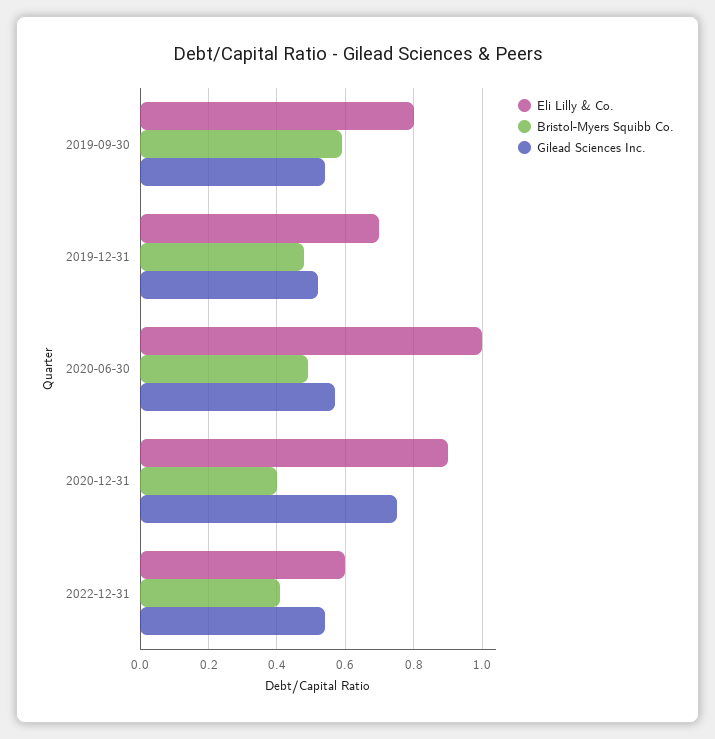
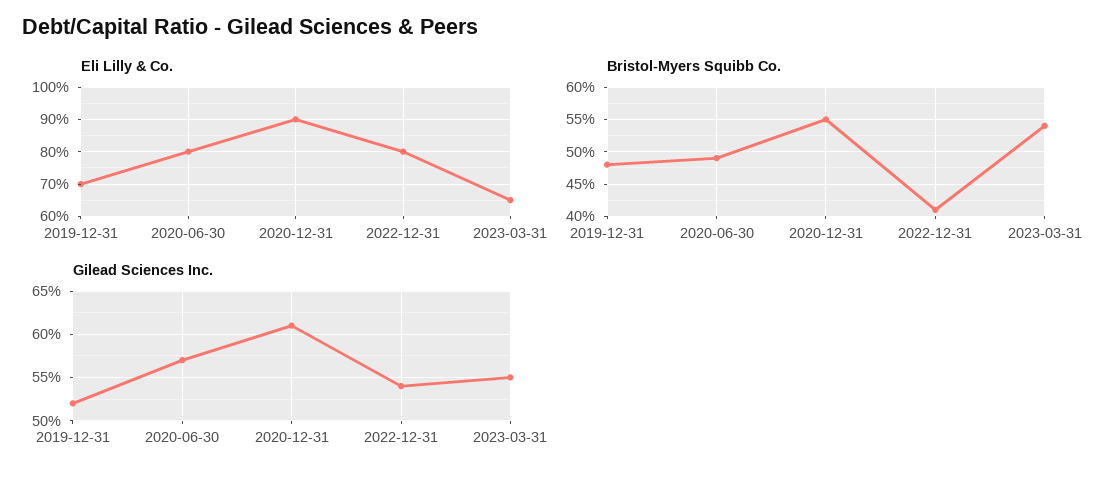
Eli Lilly & Co., 2019-09-30: 0.8 -> none
Bristol-Myers Squibb Co., 2019-09-30: 0.6 -> none
Gilead Sciences Inc., 2019-09-30: 0.55 -> none
Eli Lilly & Co., 2020-06-30: 1 -> 0.8
Bristol-Myers Squibb Co., 2020-12-31: 0.4 -> 0.55
Gilead Sciences Inc., 2020-12-31: 0.75 -> 0.61
Eli Lilly & Co., 2022-12-31: 0.6 -> 0.8
Eli Lilly & Co., 2023-03-31: none -> 0.65
Bristol-Myers Squibb Co., 2023-03-31: none -> 0.54
Gilead Sciences Inc., 2023-03-31: none -> 0.55

